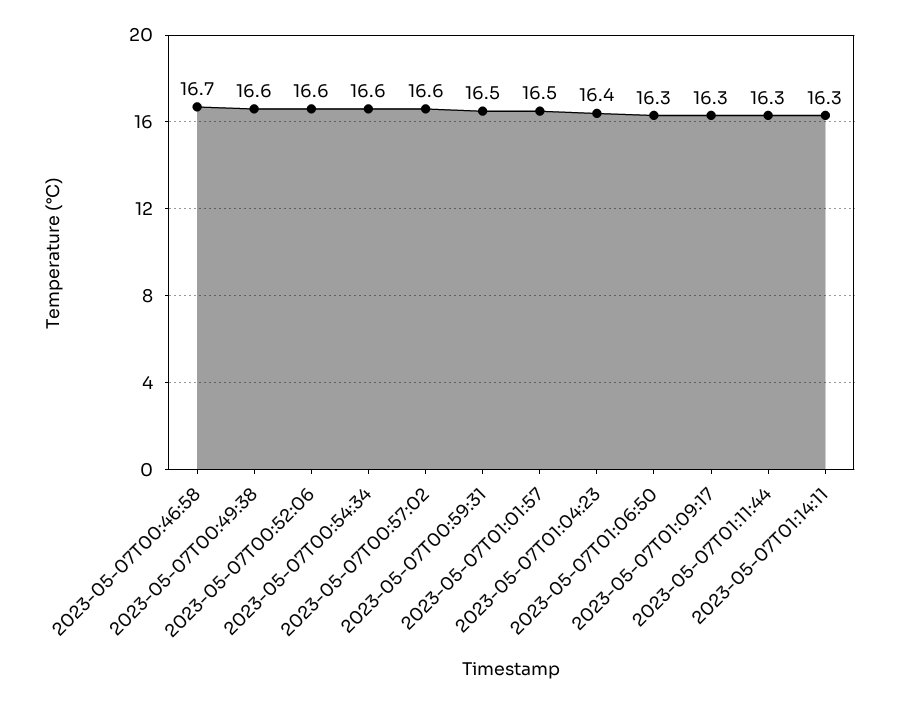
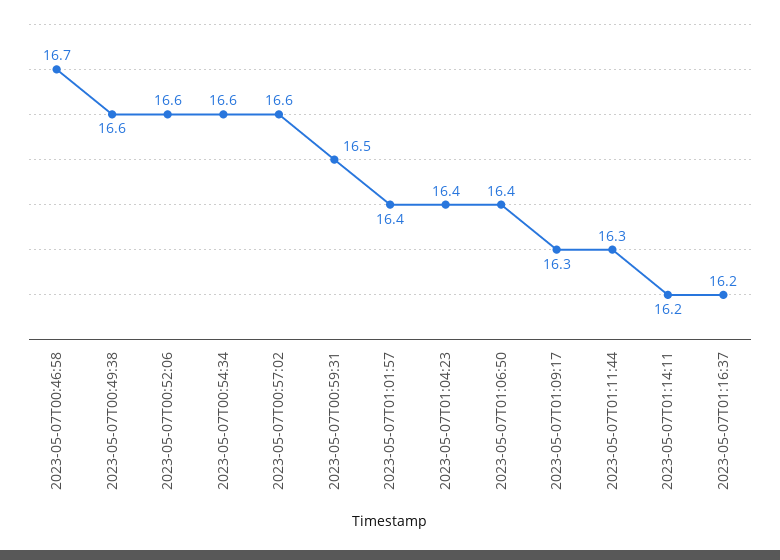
2023-05-07T01:01:57: 16.5 -> 16.4
2023-05-07T01:06:50: 16.3 -> 16.4
2023-05-07T01:14:11: 16.3 -> 16.2
2023-05-07T01:16:37: none -> 16.2

